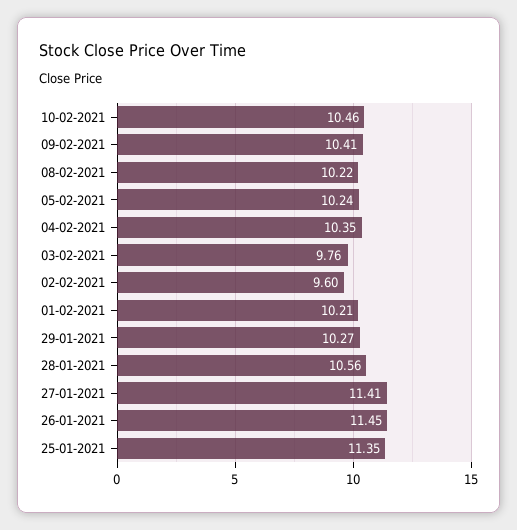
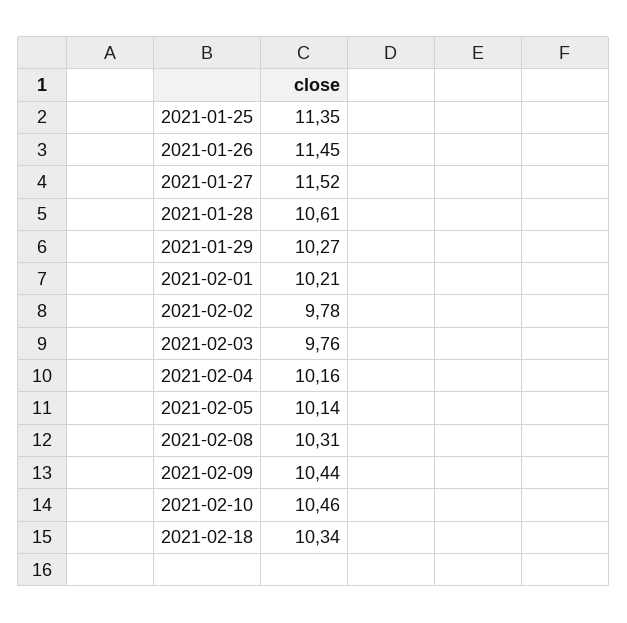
09-02-2021: 10.41 -> 10.44
08-02-2021: 10.22 -> 10.31
05-02-2021: 10.24 -> 10.14
04-02-2021: 10.35 -> 10.16
02-02-2021: 9.6 -> 9.78
28-01-2021: 10.56 -> 10.61
27-01-2021: 11.41 -> 11.52
2021-02-18: none -> 10.34

